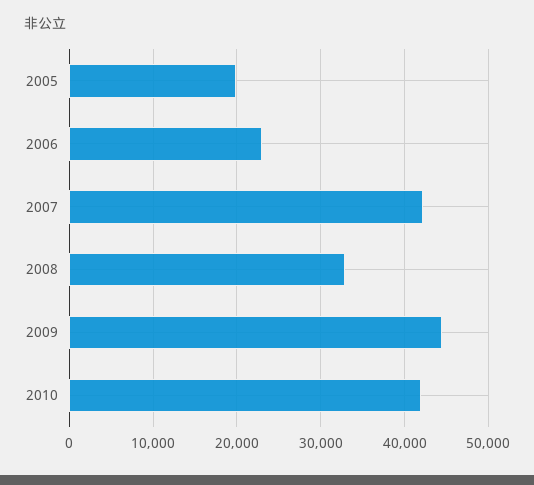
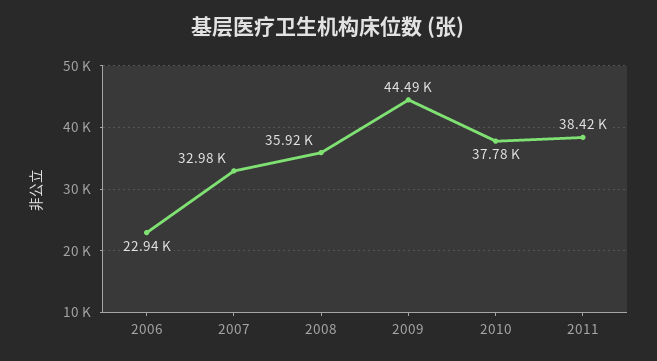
2005: 20000 -> none
2007: 42000 -> 32980
2008: 33000 -> 35920
2010: 42000 -> 37780
2011: none -> 38420

